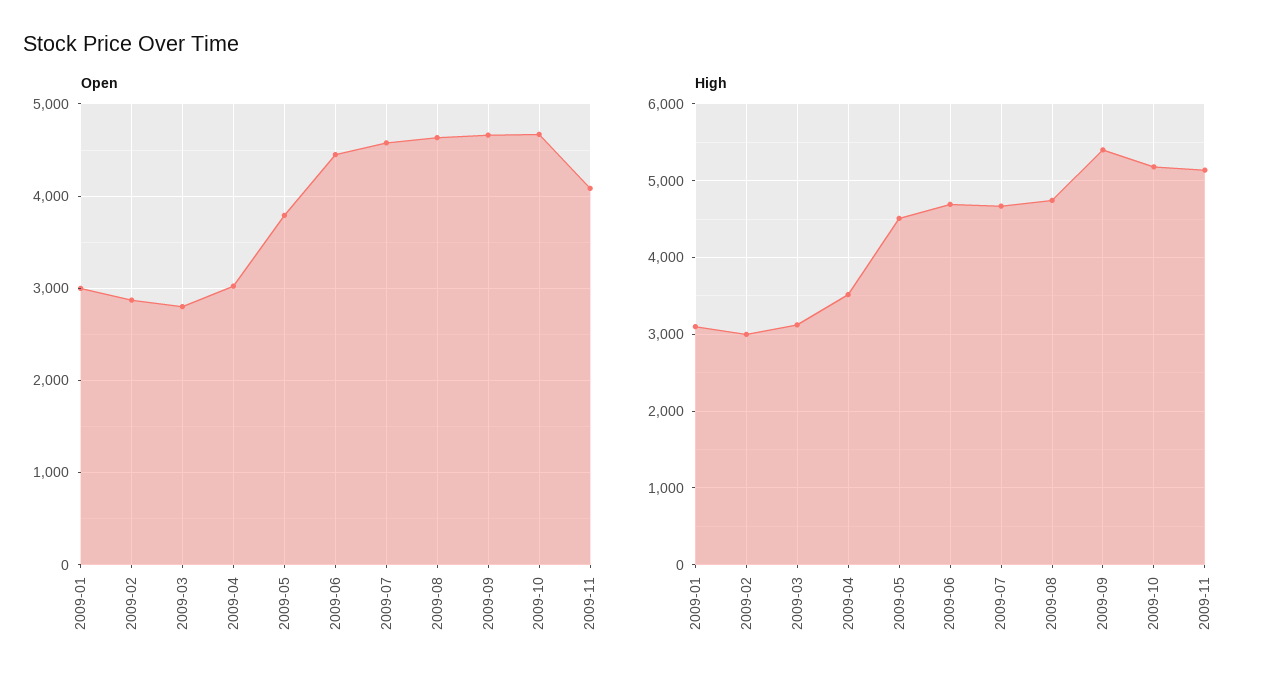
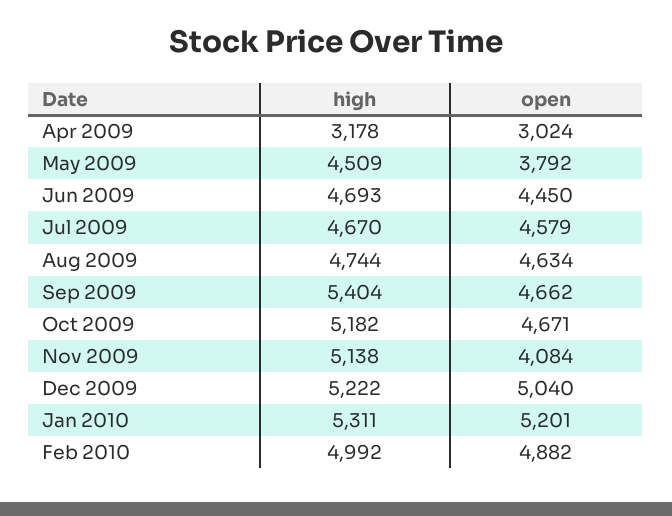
Open, 2009-01: 3000 -> none
Open, 2009-02: 2900 -> none
Open, 2009-03: 2800 -> none
High, 2009-01: 3100 -> none
High, 2009-02: 3000 -> none
High, 2009-03: 3100 -> none
High, 2009-04: 3500 -> 3178
High, Dec 2009: none -> 5222
Open, Dec 2009: none -> 5040
High, Jan 2010: none -> 5311
Open, Jan 2010: none -> 5201
High, Feb 2010: none -> 4992
Open, Feb 2010: none -> 4882

